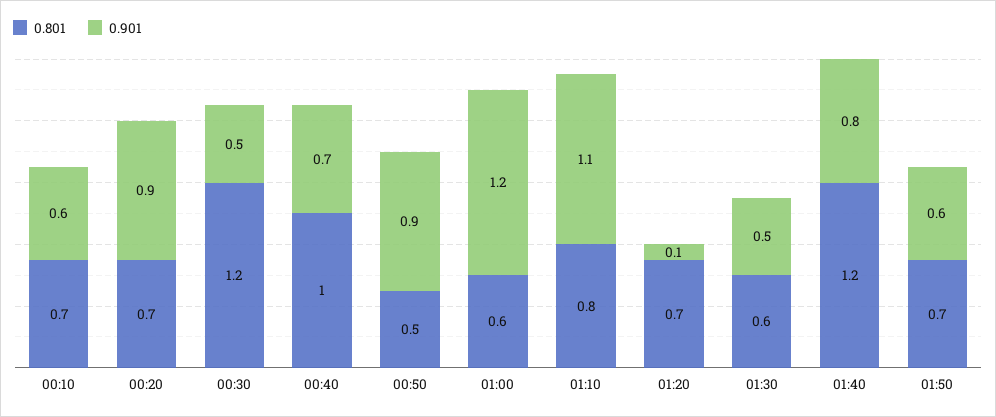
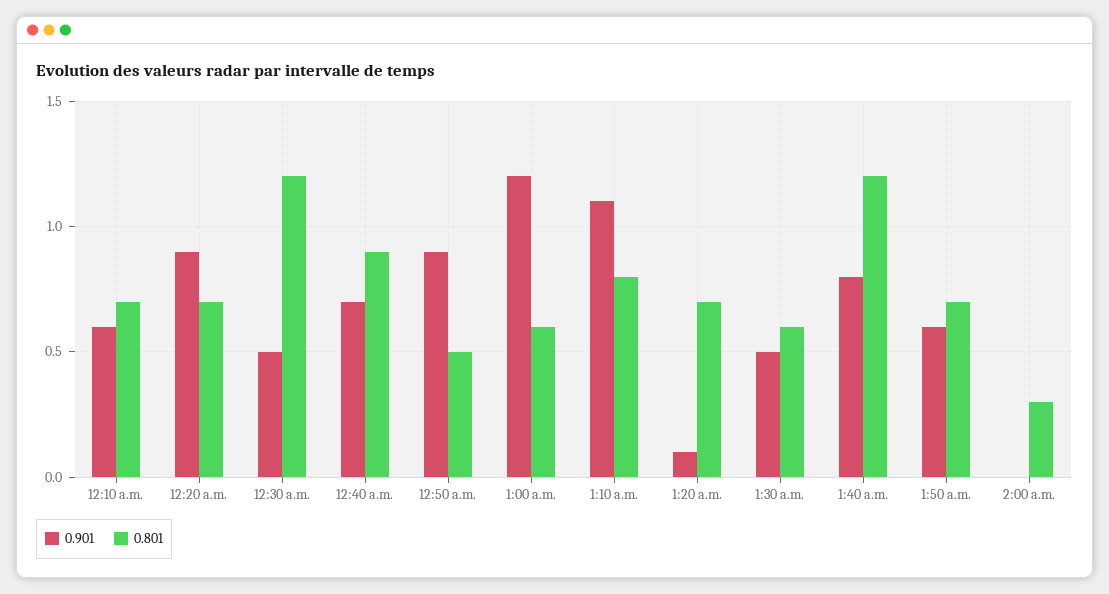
0.801, 00:40: 1 -> 0.9
0.901, 2:00 a.m.: none -> 0
0.801, 2:00 a.m.: none -> 0.3

